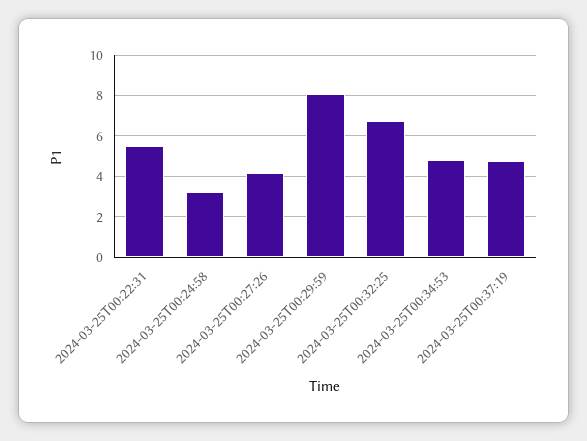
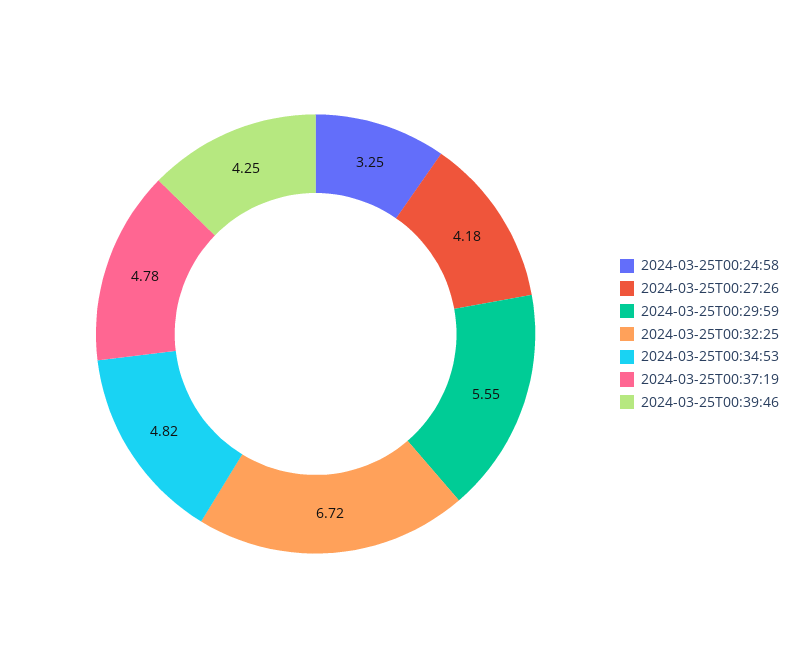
2024-03-25T00:22:31: 5.5 -> none
2024-03-25T00:29:59: 8 -> 5.55
2024-03-25T00:39:46: none -> 4.25

